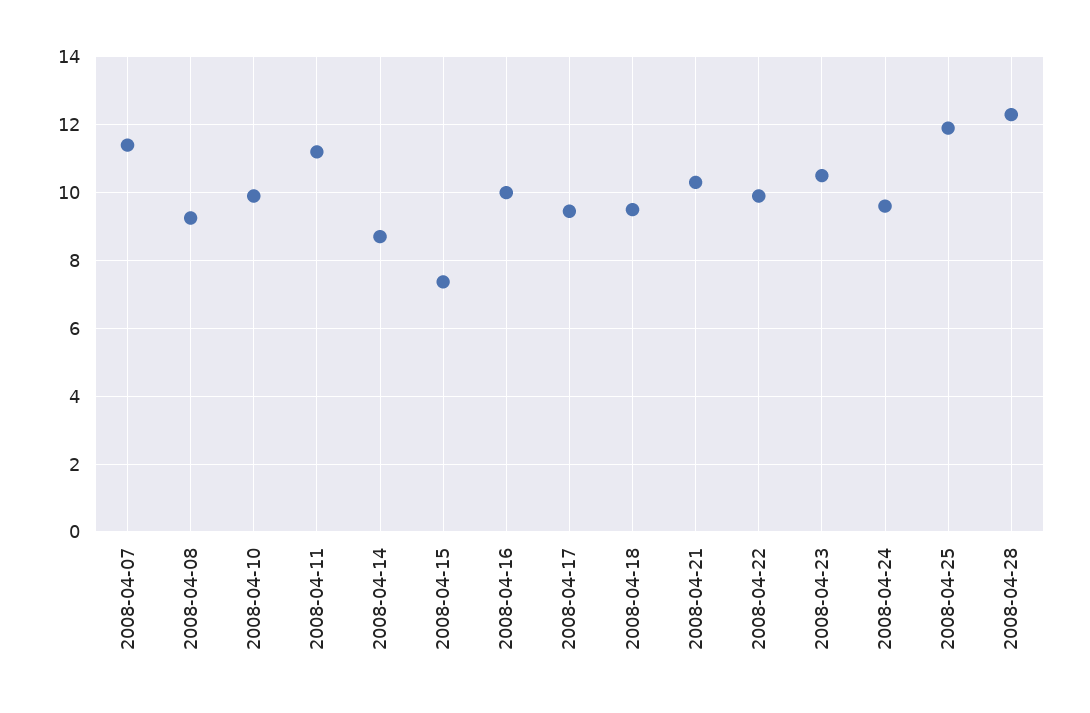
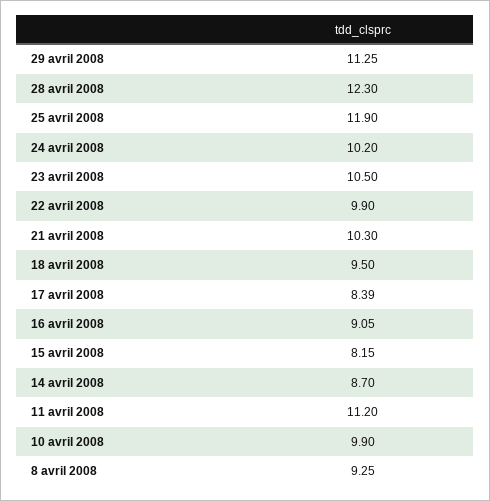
2008-04-07: 11.4 -> none
2008-04-15: 7.4 -> 8.15
2008-04-16: 10 -> 9.05
2008-04-17: 9.4 -> 8.39
2008-04-24: 9.6 -> 10.2
29 avril 2008: none -> 11.25

